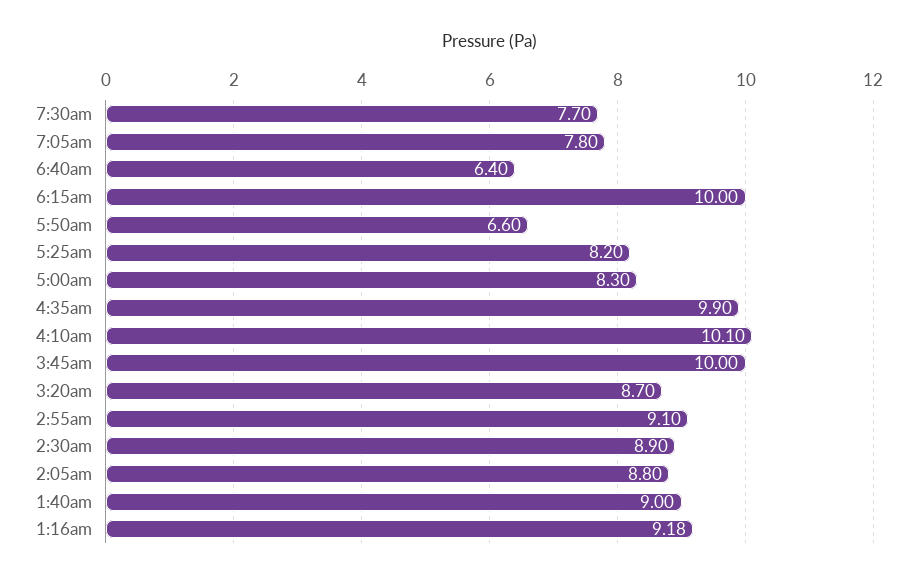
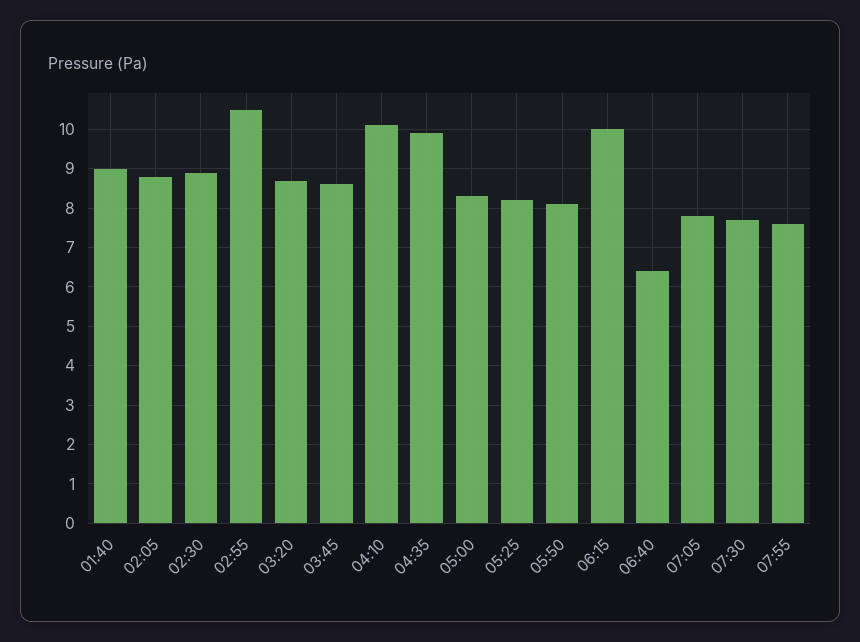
5:50am: 6.6 -> 8
3:45am: 10 -> 8.5
2:55am: 9.1 -> 10.5
1:16am: 9.18 -> none
07:55: none -> 7.5

